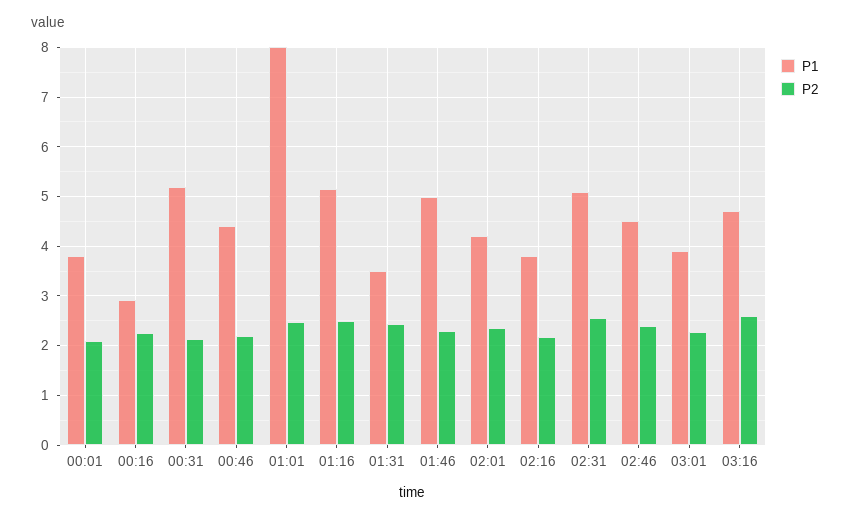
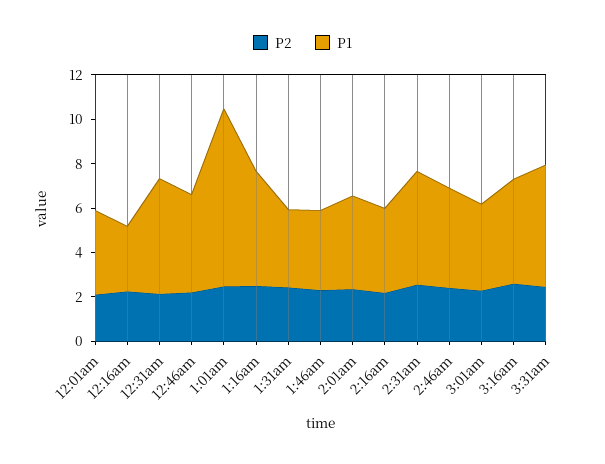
P1, 01:46: 5 -> 3.5
P2, 3:31am: none -> 2.5
P1, 3:31am: none -> 5.5

